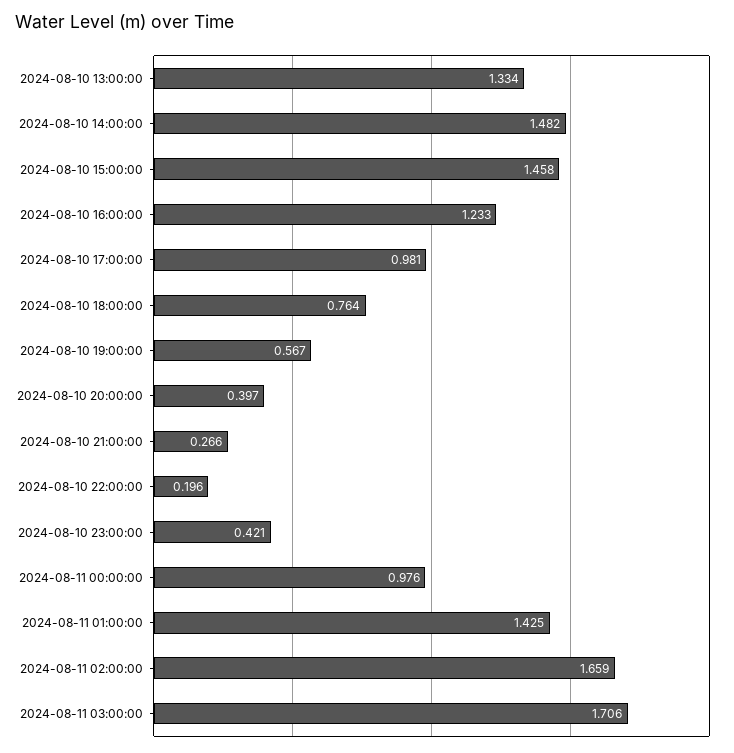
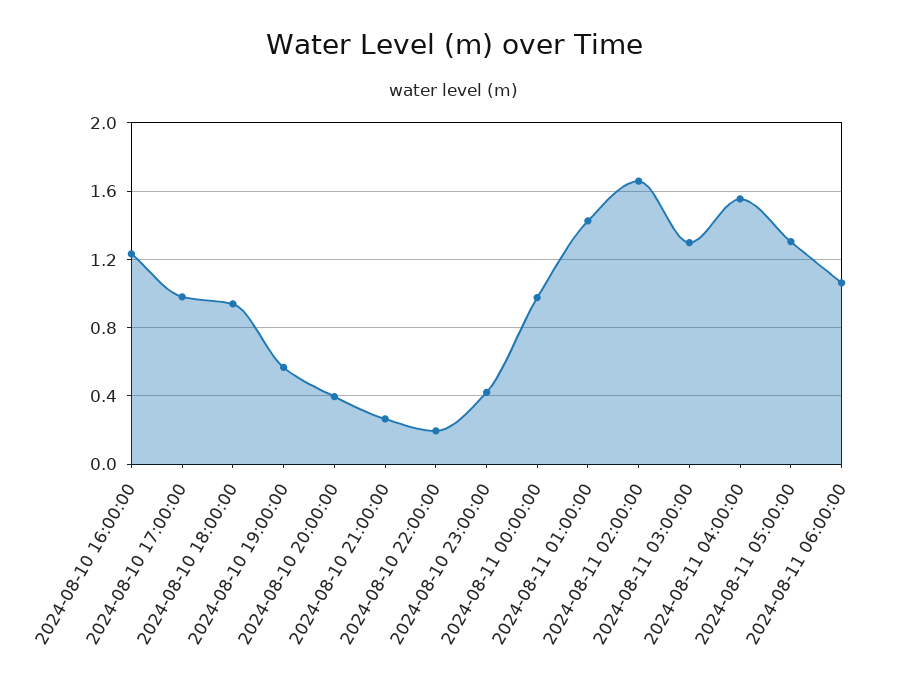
2024-08-10 13:00:00: 1.334 -> none
2024-08-10 14:00:00: 1.482 -> none
2024-08-10 15:00:00: 1.458 -> none
2024-08-10 18:00:00: 0.764 -> 0.95
2024-08-11 03:00:00: 1.706 -> 1.3
2024-08-11 04:00:00: none -> 1.55
2024-08-11 05:00:00: none -> 1.3
2024-08-11 06:00:00: none -> 1.05

